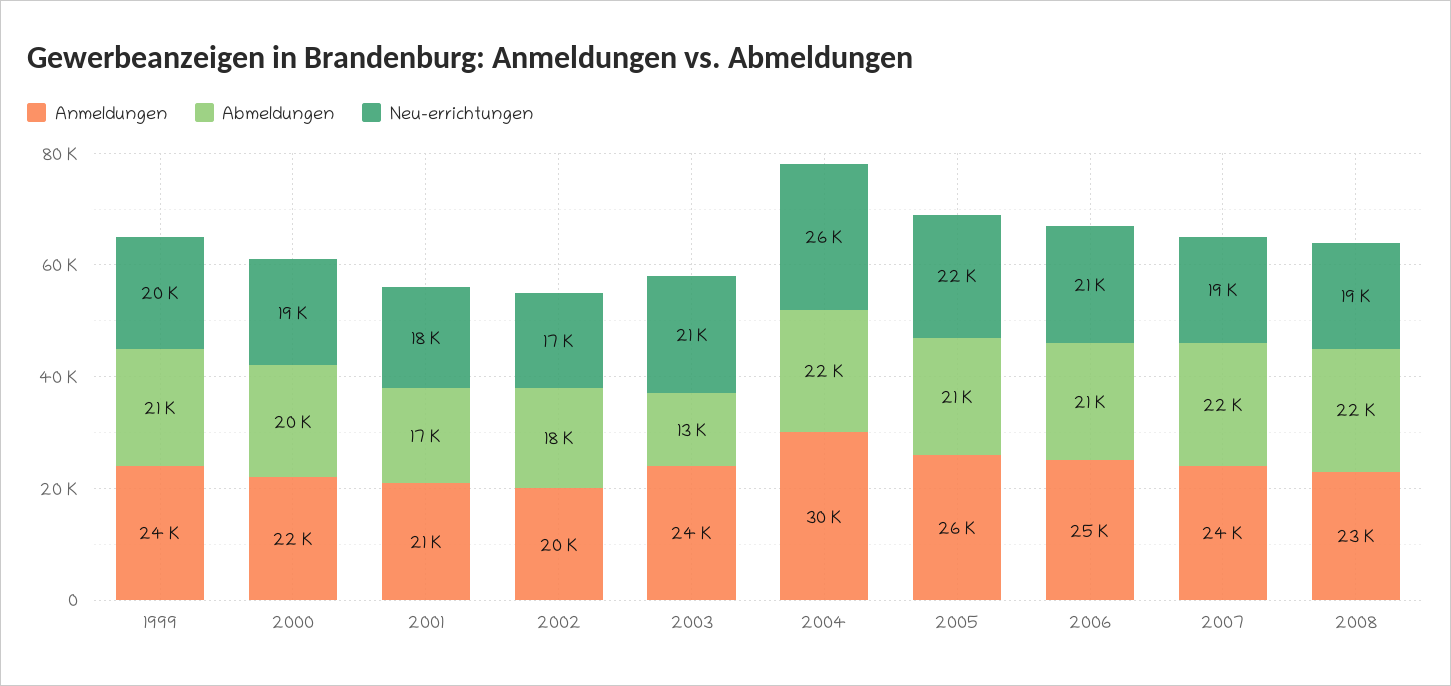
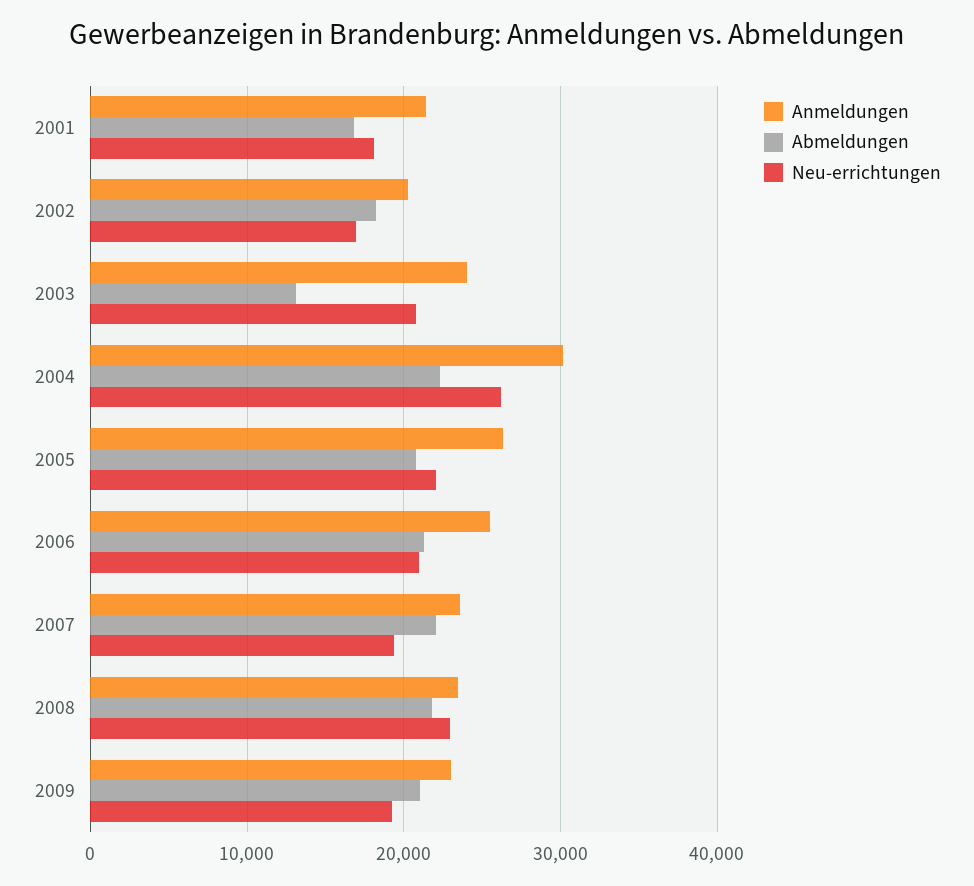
Anmeldungen, 1999: 24000 -> none
Abmeldungen, 1999: 21000 -> none
Neu-errichtungen, 1999: 20000 -> none
Anmeldungen, 2000: 22000 -> none
Abmeldungen, 2000: 20000 -> none
Neu-errichtungen, 2000: 19000 -> none
Neu-errichtungen, 2008: 19000 -> 23000
Anmeldungen, 2009: none -> 23000
Abmeldungen, 2009: none -> 21000
Neu-errichtungen, 2009: none -> 19000

